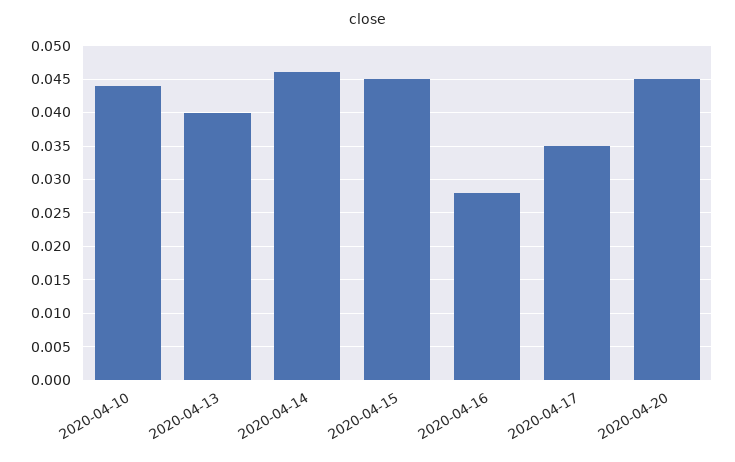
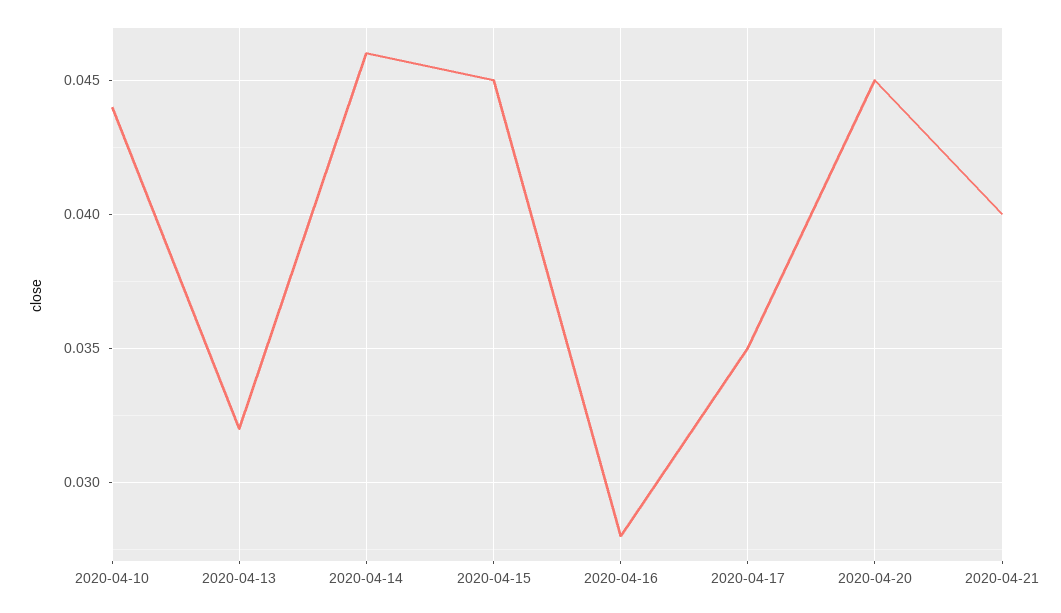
2020-04-13: 0.04 -> 0.032
2020-04-21: none -> 0.04

